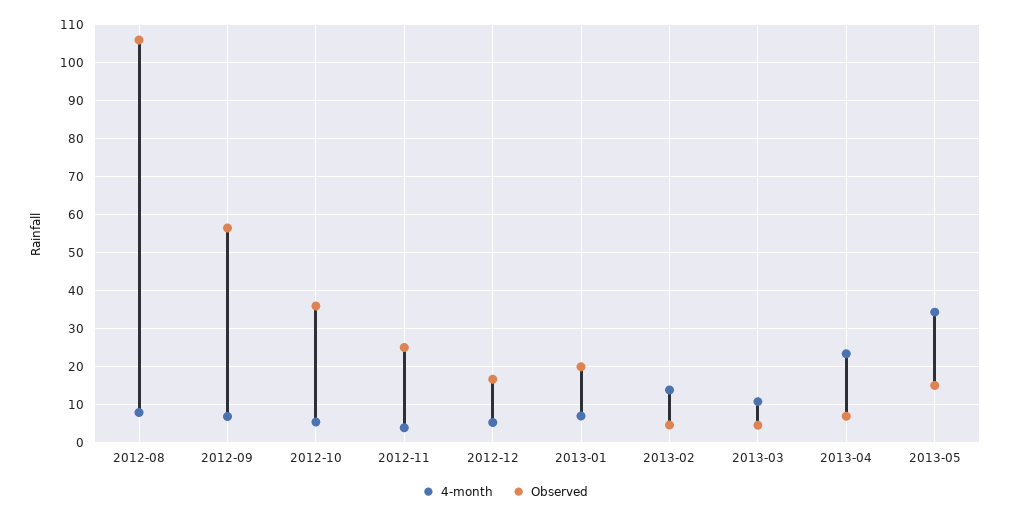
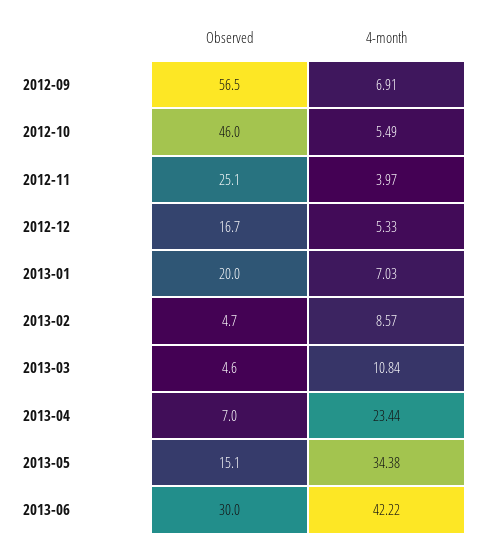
4-month, 2012-08: 8 -> none
Observed, 2012-08: 106 -> none
Observed, 2012-10: 36 -> 46
4-month, 2013-02: 14 -> 8.57
Observed, 2013-06: none -> 30
4-month, 2013-06: none -> 42.22

